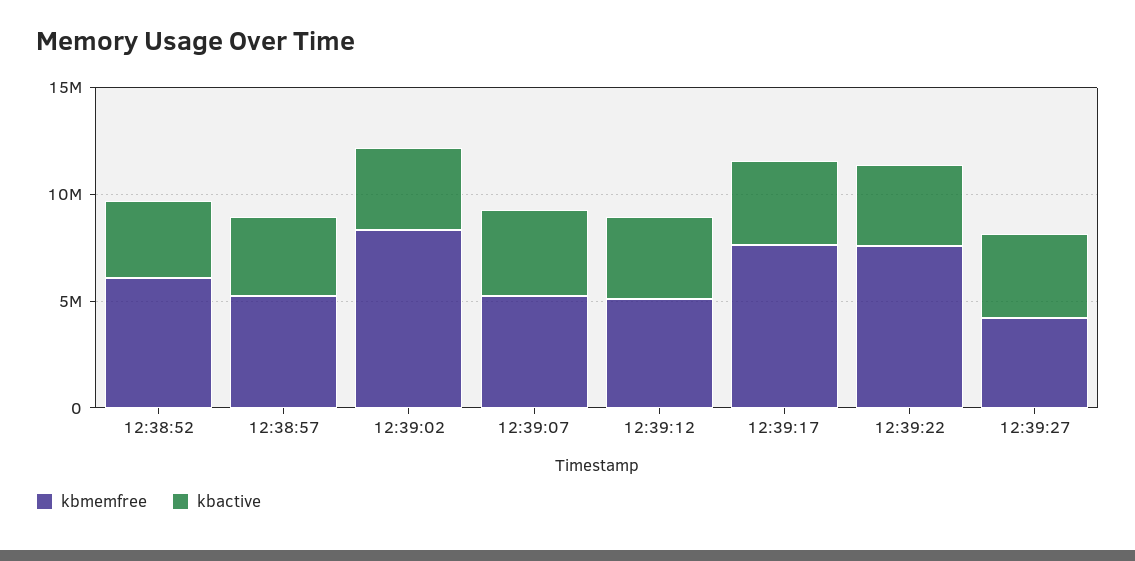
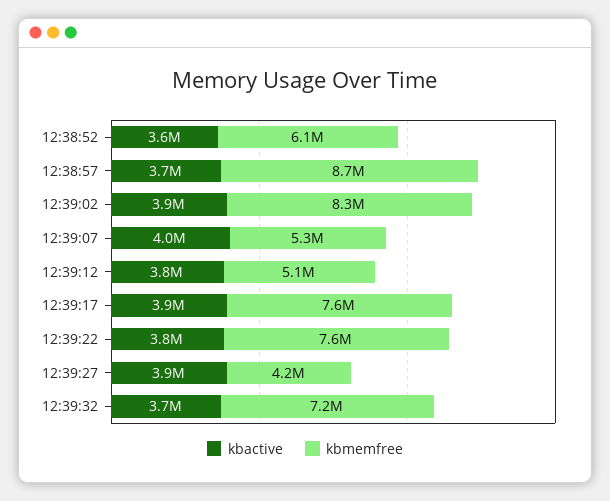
kbmemfree, 12:38:57: 5000000 -> 8700000
kbactive, 12:39:32: none -> 3700000
kbmemfree, 12:39:32: none -> 7200000

